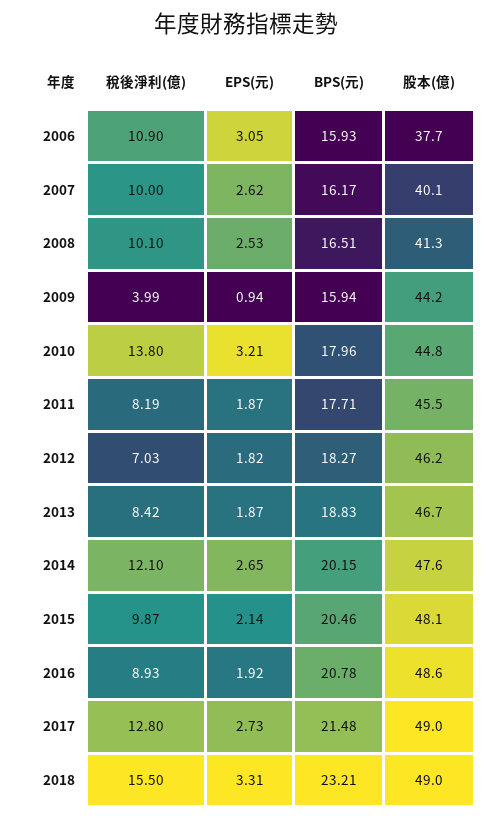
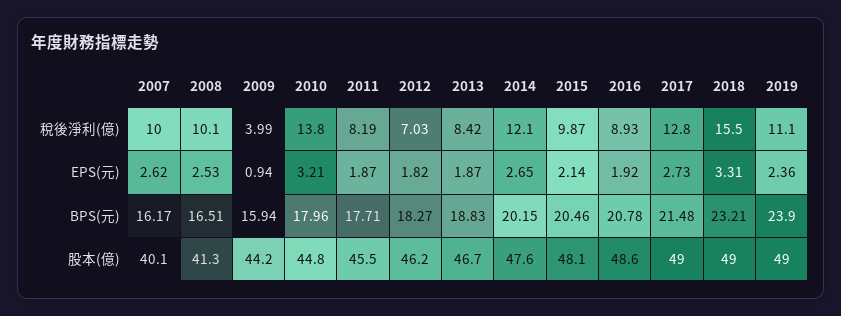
稅後淨利(億), 2006: 10.9 -> none
EPS(元), 2006: 3.05 -> none
BPS(元), 2006: 15.93 -> none
股本(億), 2006: 37.7 -> none
稅後淨利(億), 2019: none -> 11.1
EPS(元), 2019: none -> 2.36
BPS(元), 2019: none -> 23.9
股本(億), 2019: none -> 49

